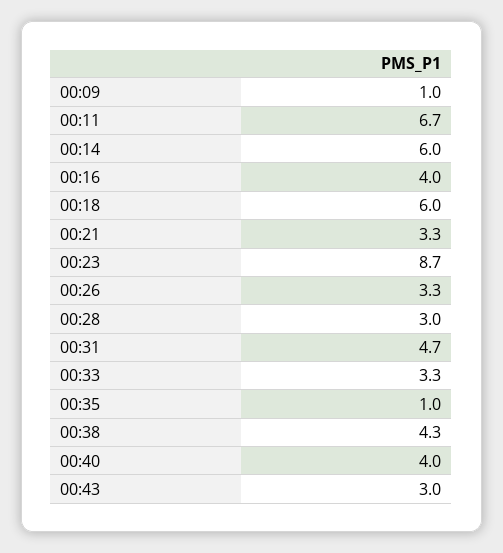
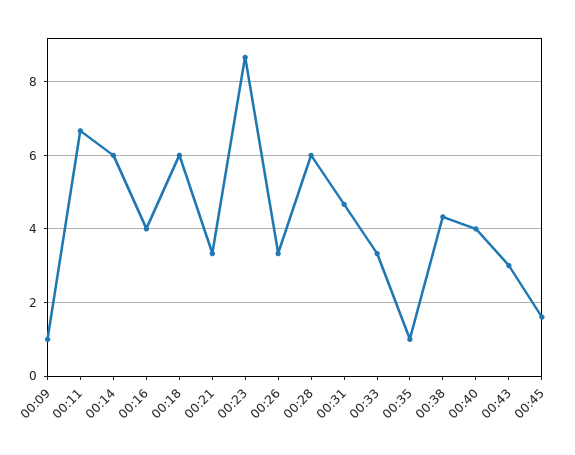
00:28: 3 -> 6
00:45: none -> 1.6

